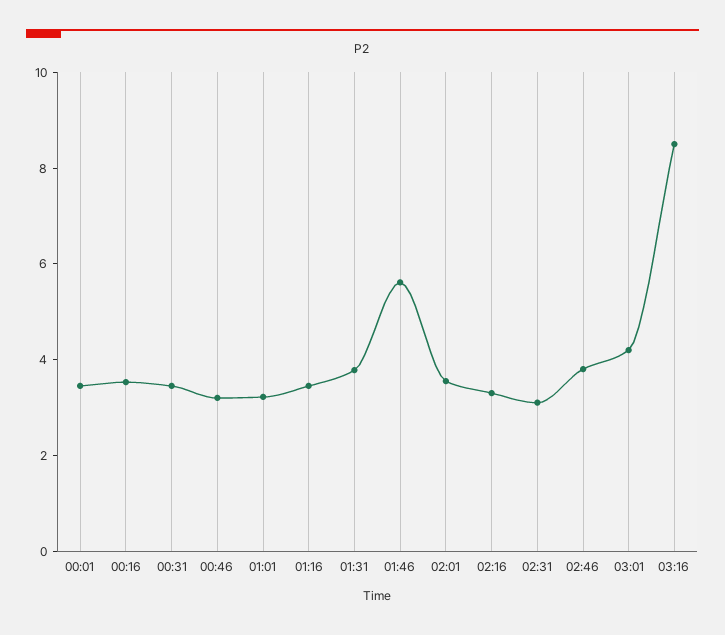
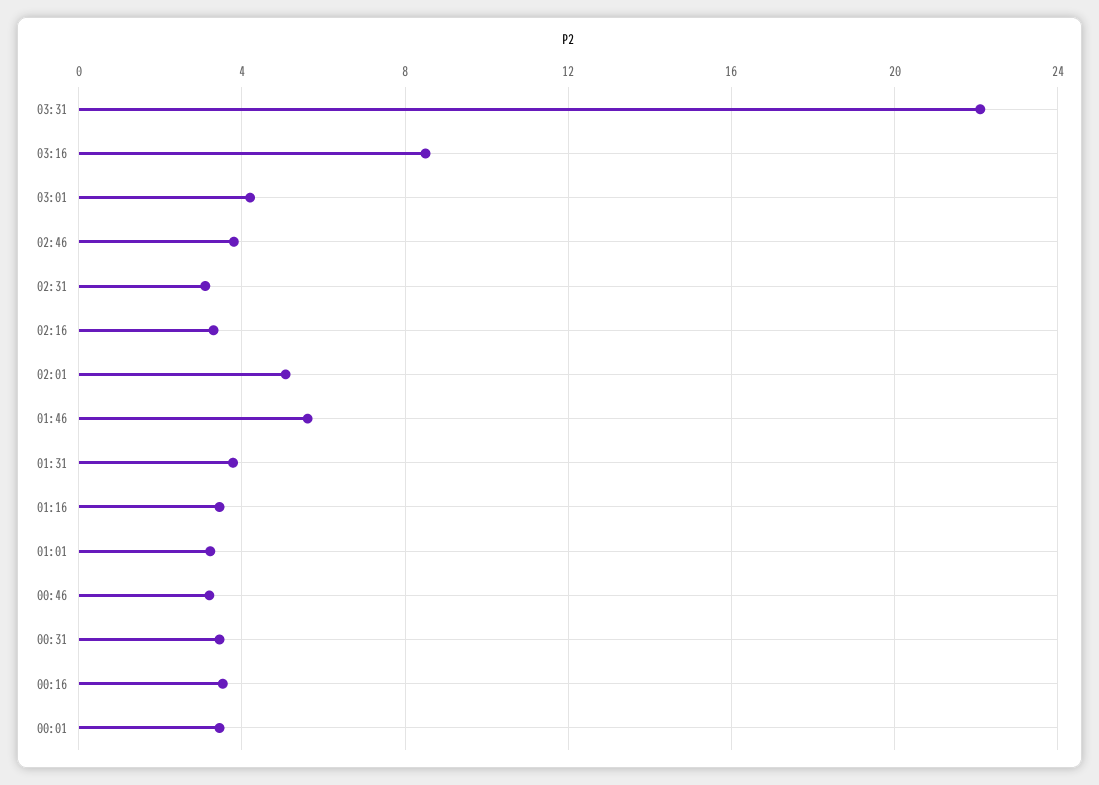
02:01: 3.5 -> 5
03:31: none -> 22

